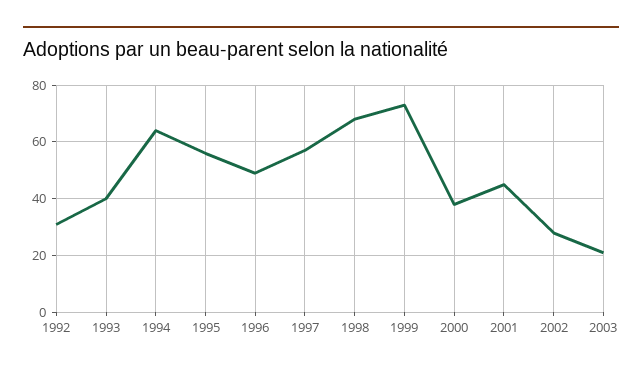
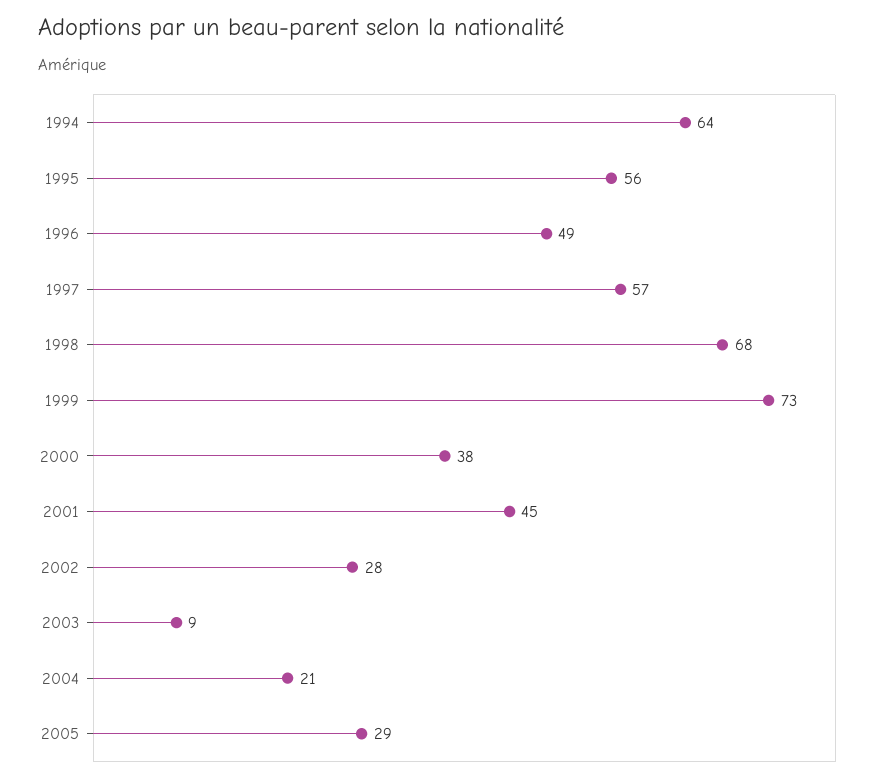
1992: 30 -> none
1993: 40 -> none
2003: 20 -> 9
2004: none -> 21
2005: none -> 29

